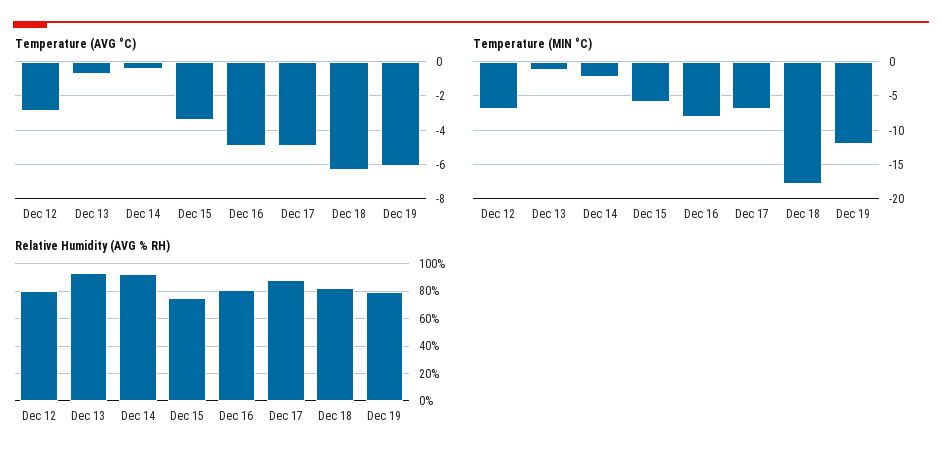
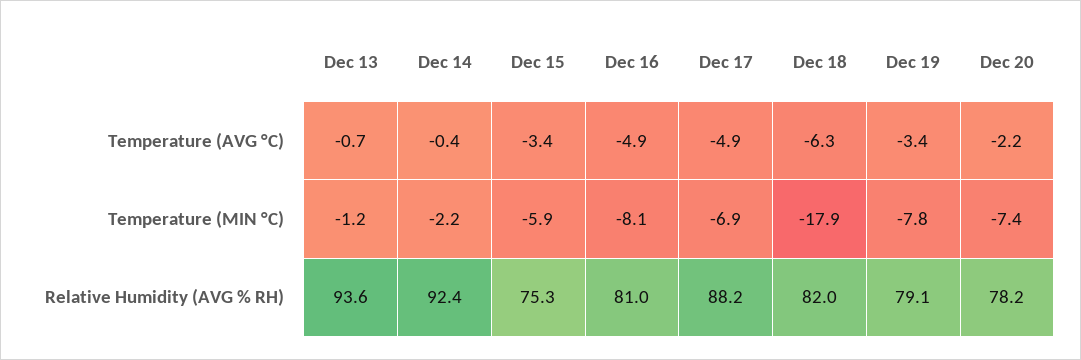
Temperature (AVG °C), Dec 12: -3 -> none
Temperature (AVG °C), Dec 19: -6 -> -3.4
Temperature (MIN °C), Dec 12: -7 -> none
Temperature (MIN °C), Dec 19: -12 -> -7.8
Relative Humidity (AVG % RH), Dec 12: 80 -> none
Temperature (AVG °C), Dec 20: none -> -2.2
Temperature (MIN °C), Dec 20: none -> -7.4
Relative Humidity (AVG % RH), Dec 20: none -> 78.2

